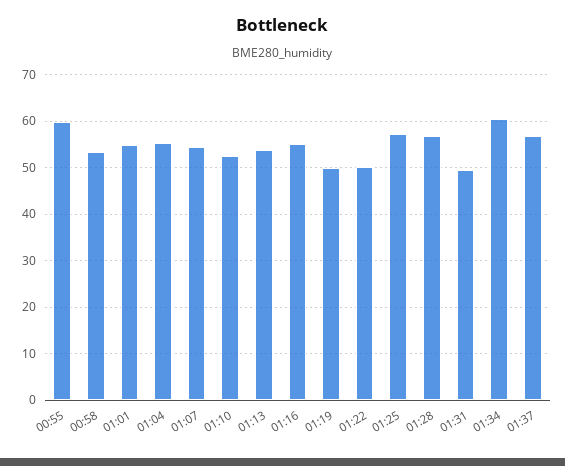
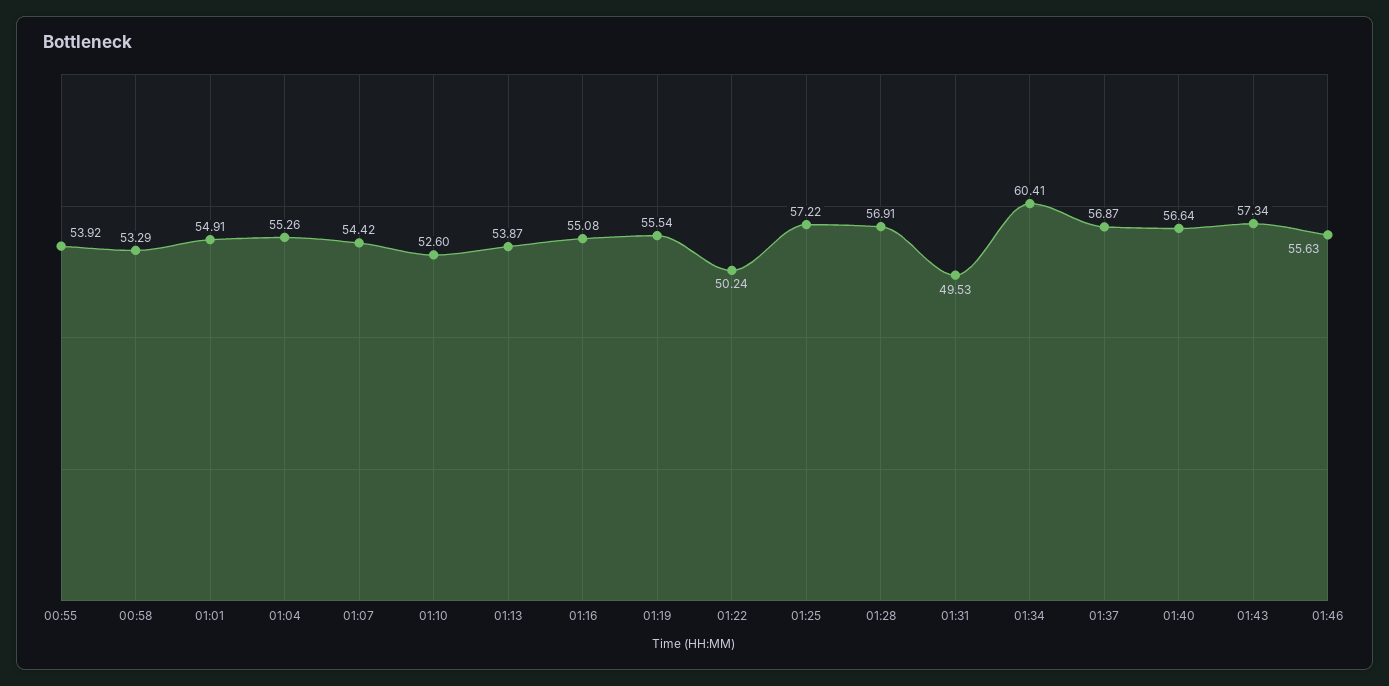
00:55: 60 -> 53.92
01:19: 50 -> 55.54
01:40: none -> 56.64
01:43: none -> 57.34
01:46: none -> 55.63

